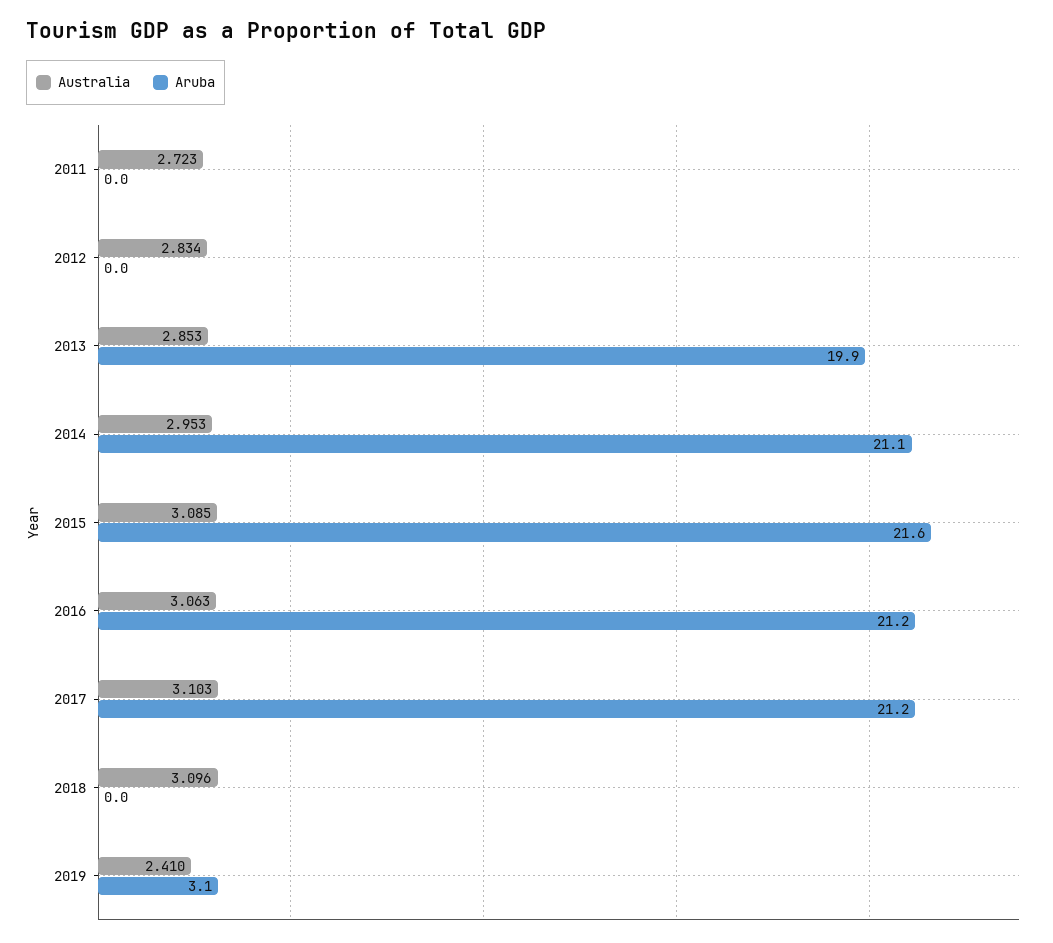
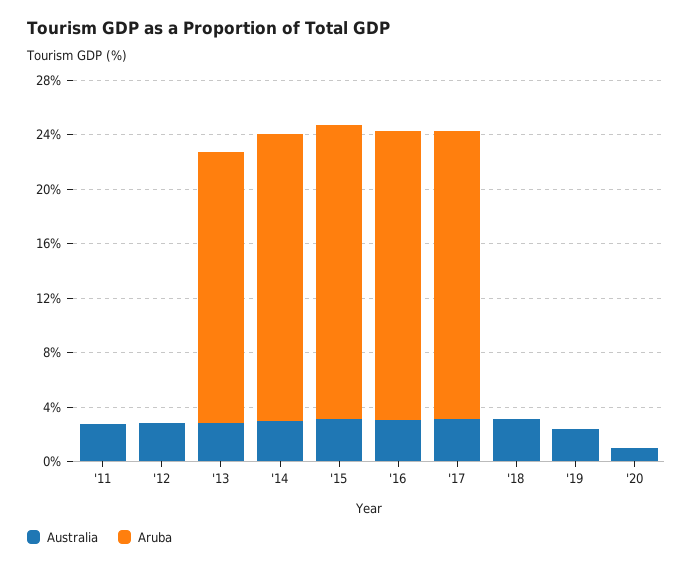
Aruba, 2019: 3.1 -> 0
Australia, '20: none -> 1
Aruba, '20: none -> 0

